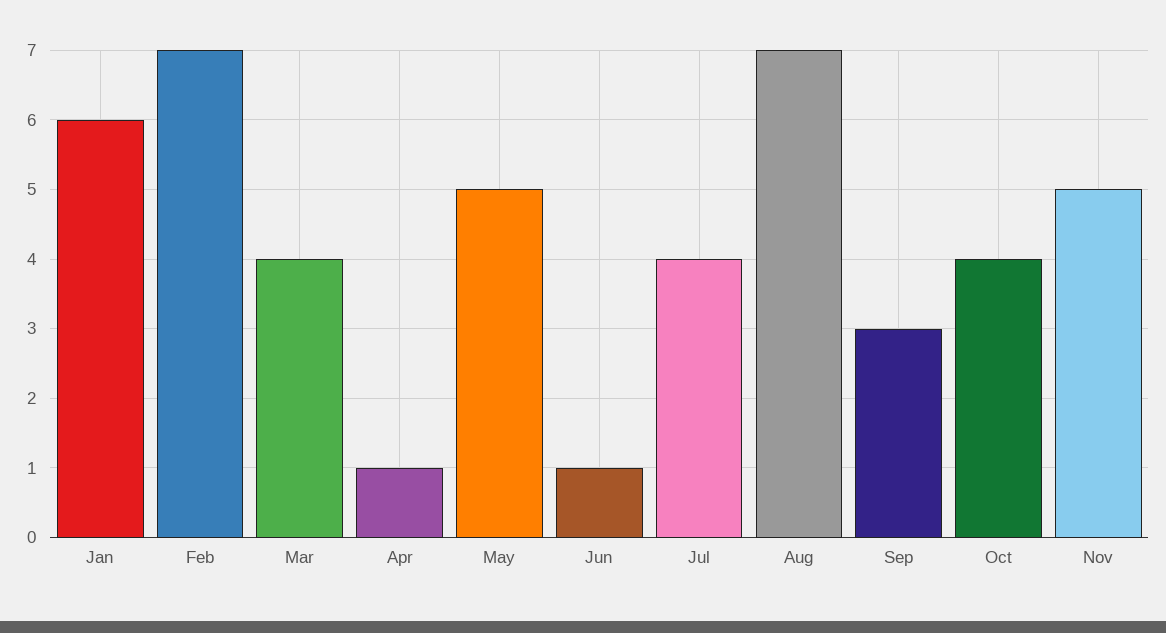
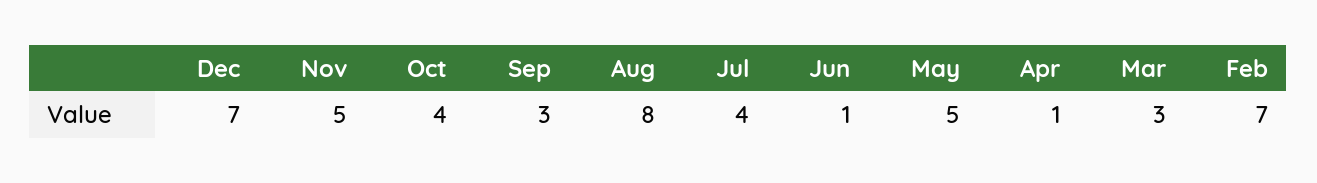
Jan: 6 -> none
Mar: 4 -> 3
Aug: 7 -> 8
Dec: none -> 7

